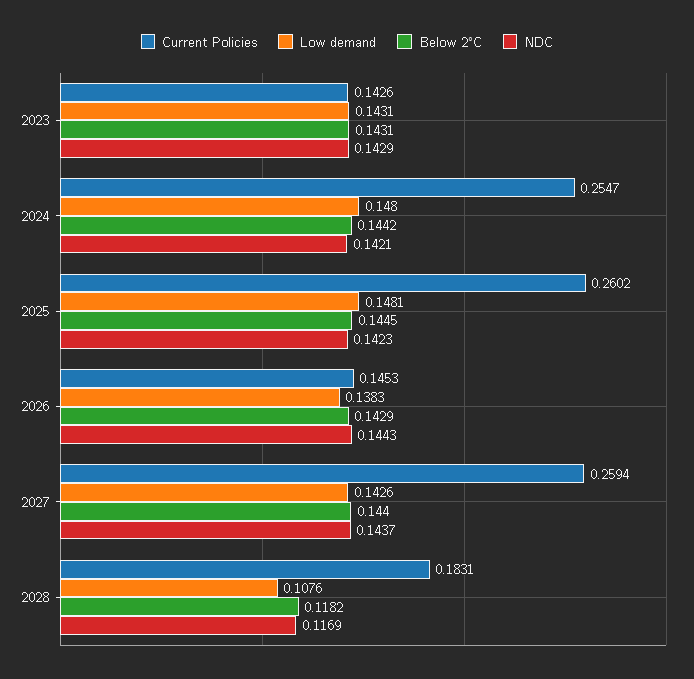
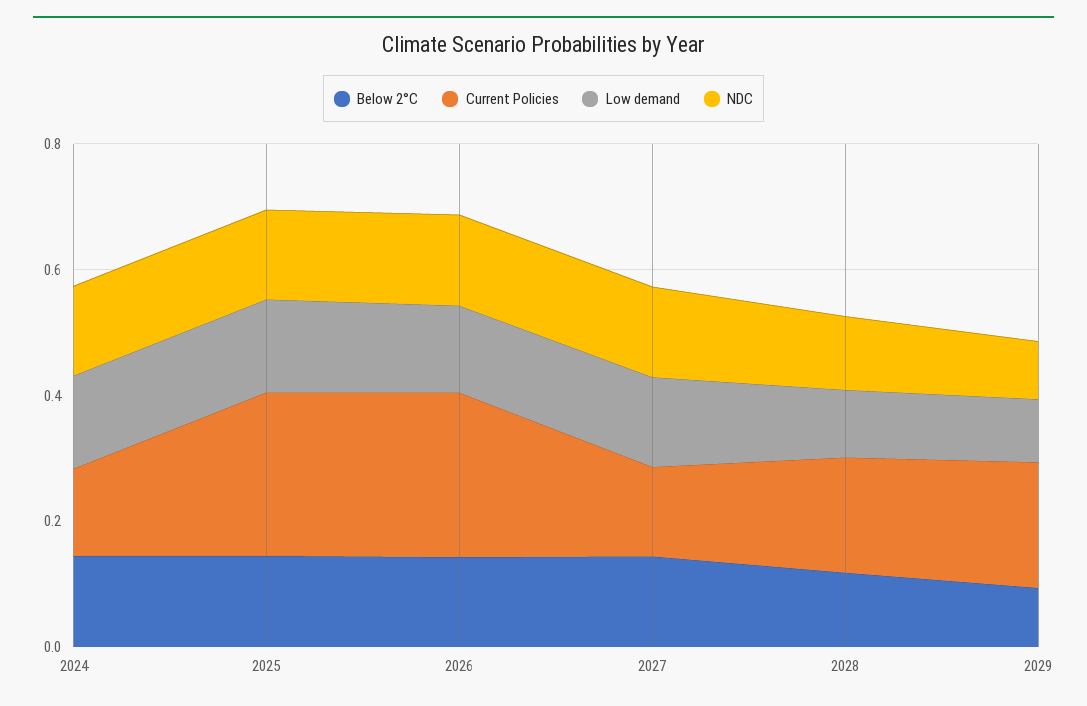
Current Policies, 2023: 0.1426 -> none
Low demand, 2023: 0.1431 -> none
Below 2°C, 2023: 0.1431 -> none
NDC, 2023: 0.1429 -> none
Current Policies, 2024: 0.2547 -> 0.15
Current Policies, 2026: 0.1453 -> 0.25
Current Policies, 2027: 0.2594 -> 0.15
Below 2°C, 2029: none -> 0.1
Current Policies, 2029: none -> 0.2
Low demand, 2029: none -> 0.1
NDC, 2029: none -> 0.1

